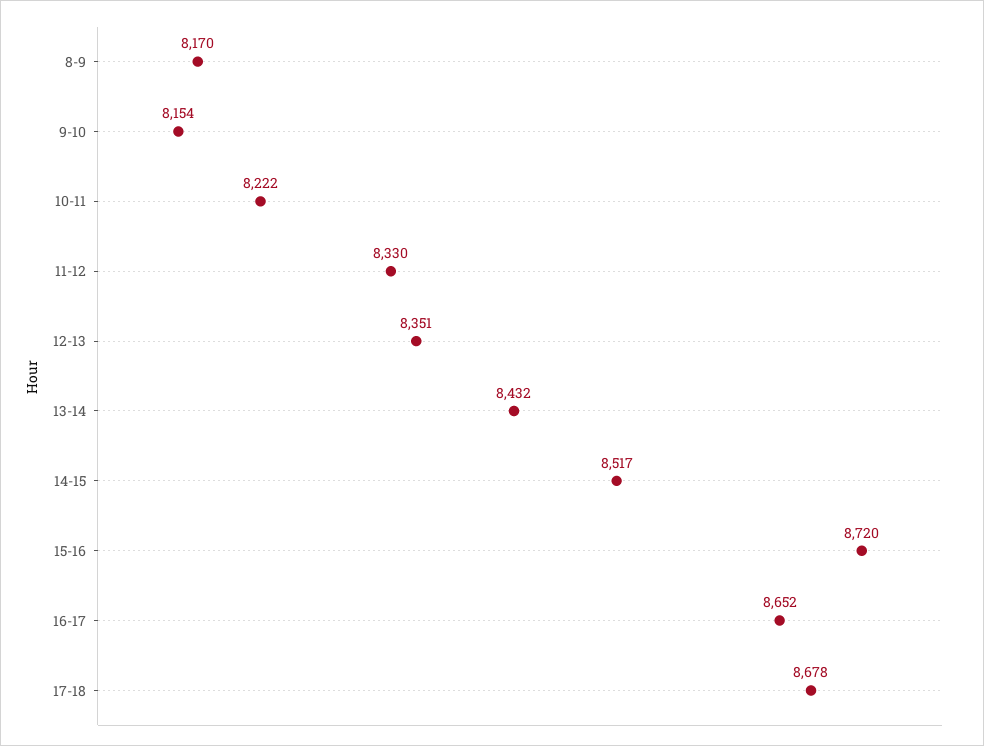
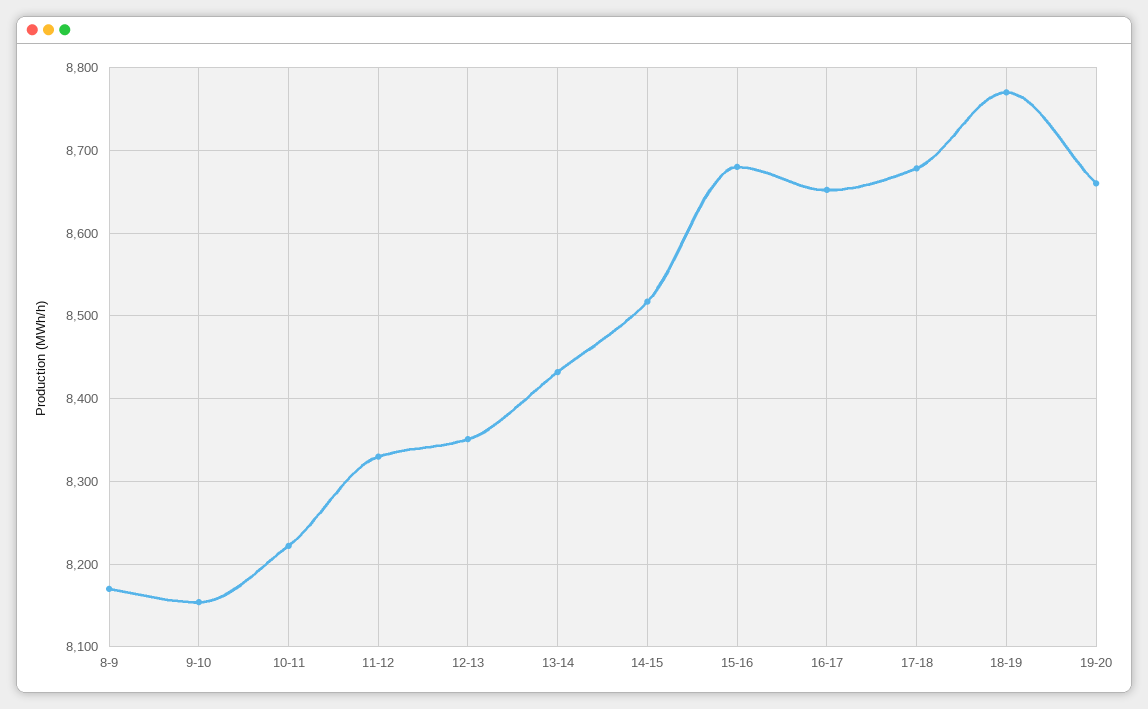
15-16: 8720 -> 8680
18-19: none -> 8770
19-20: none -> 8660

